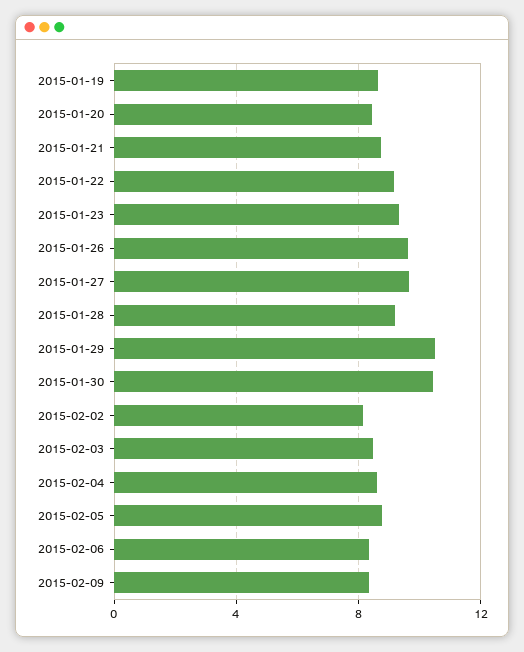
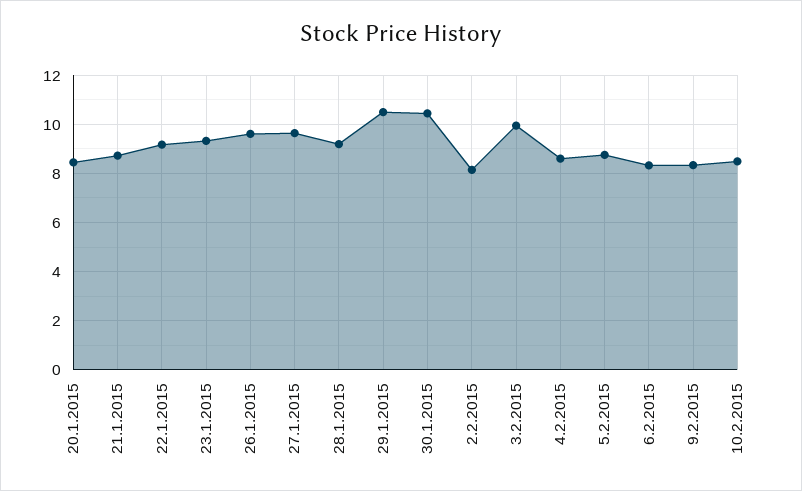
2015-01-19: 8.5 -> none
2015-02-03: 8.5 -> 10
10.2.2015: none -> 8.5

